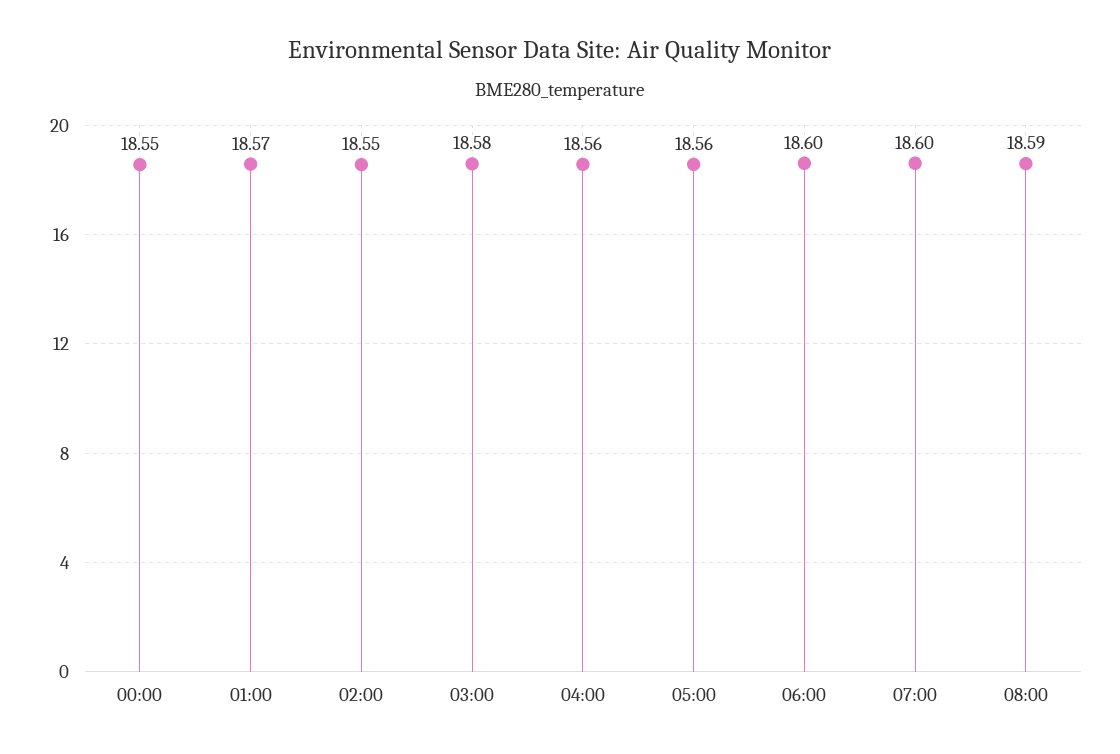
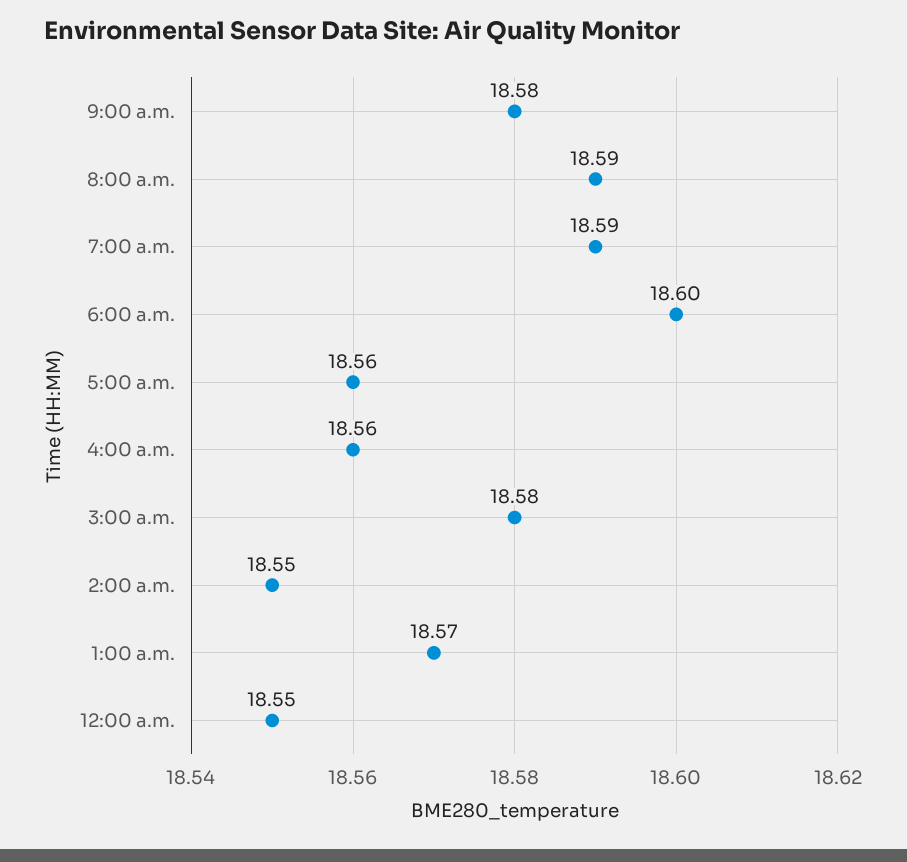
07:00: 18.6 -> 18.59
9:00 a.m.: none -> 18.58

